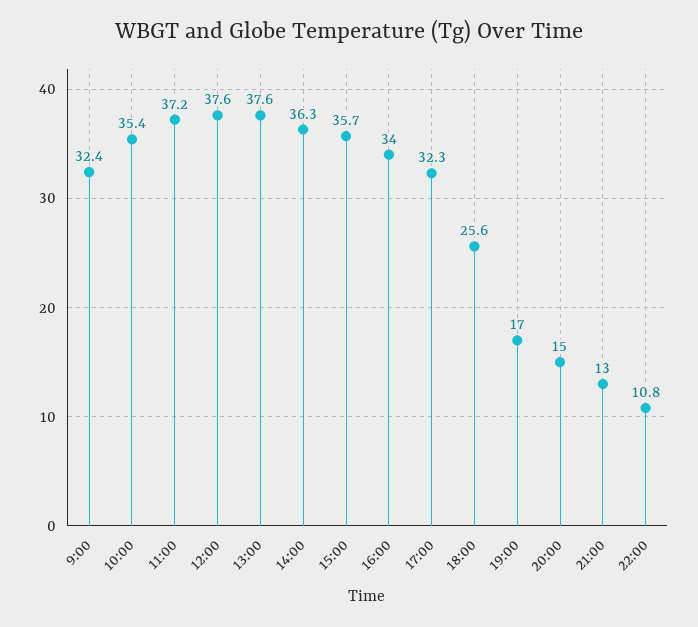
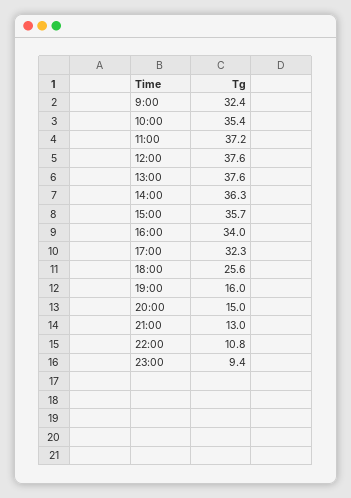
19:00: 17 -> 16
23:00: none -> 9.4

